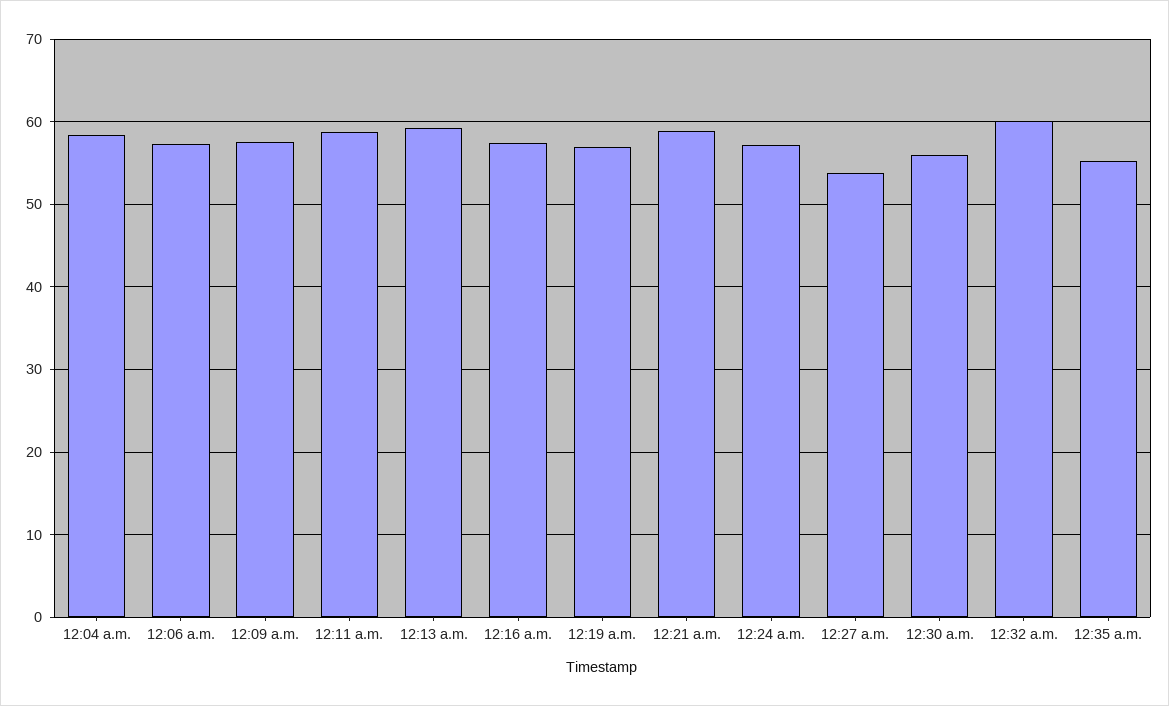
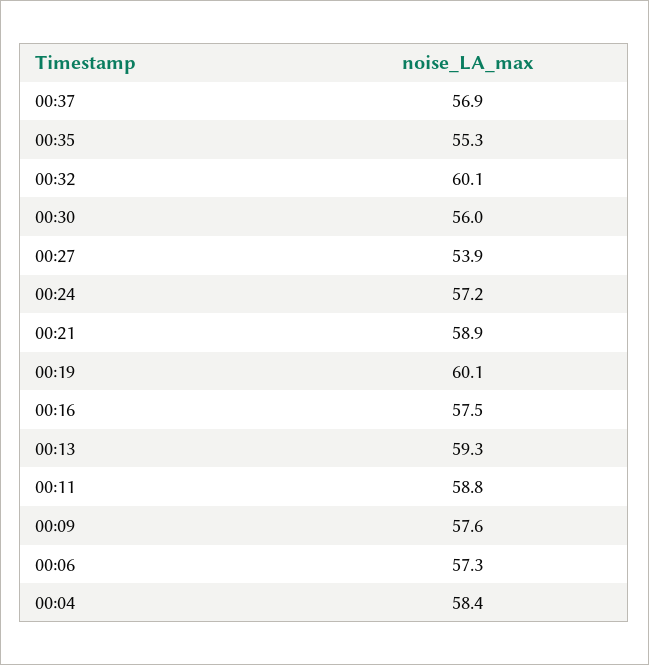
12:19 a.m.: 57 -> 60.1
00:37: none -> 56.9

